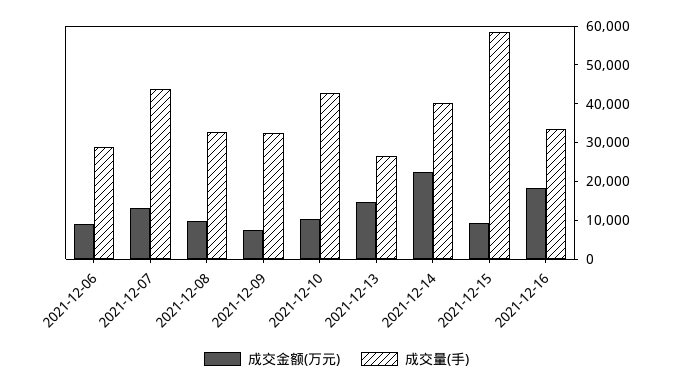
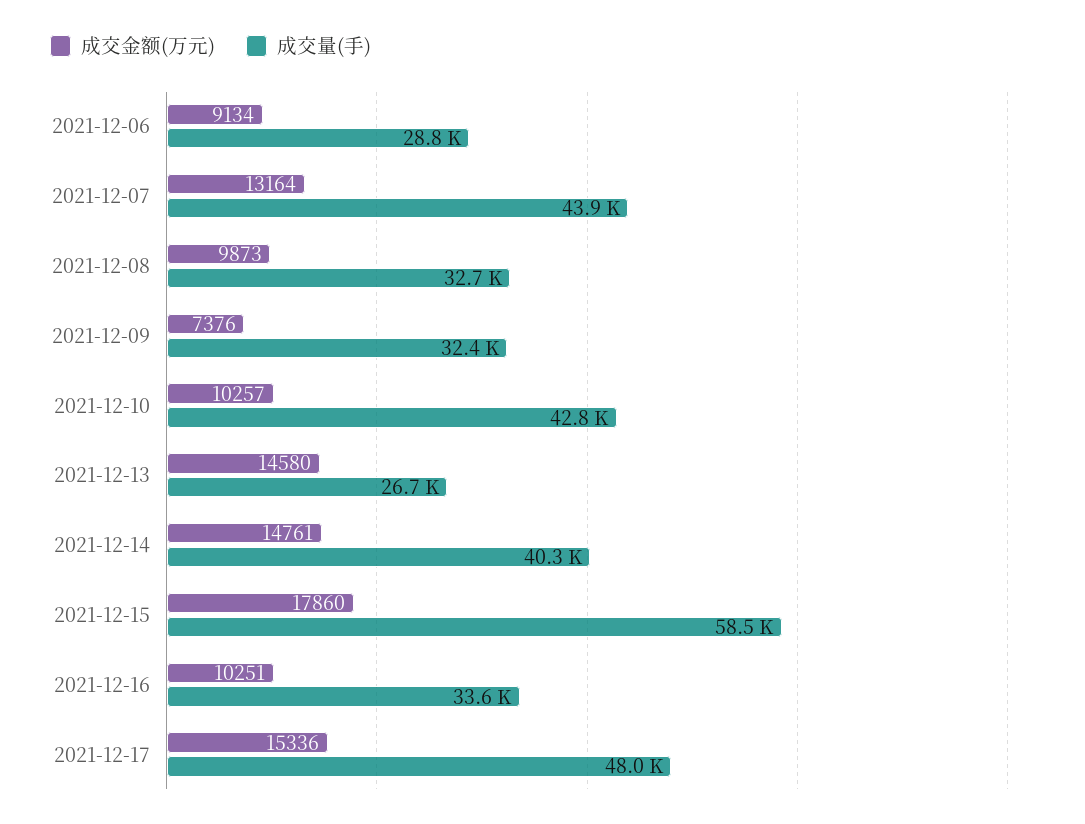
成交金额(万元), 2021-12-14: 22500 -> 14761
成交金额(万元), 2021-12-15: 10000 -> 17860
成交金额(万元), 2021-12-16: 17500 -> 10251
成交金额(万元), 2021-12-17: none -> 15336
成交量(手), 2021-12-17: none -> 48000

